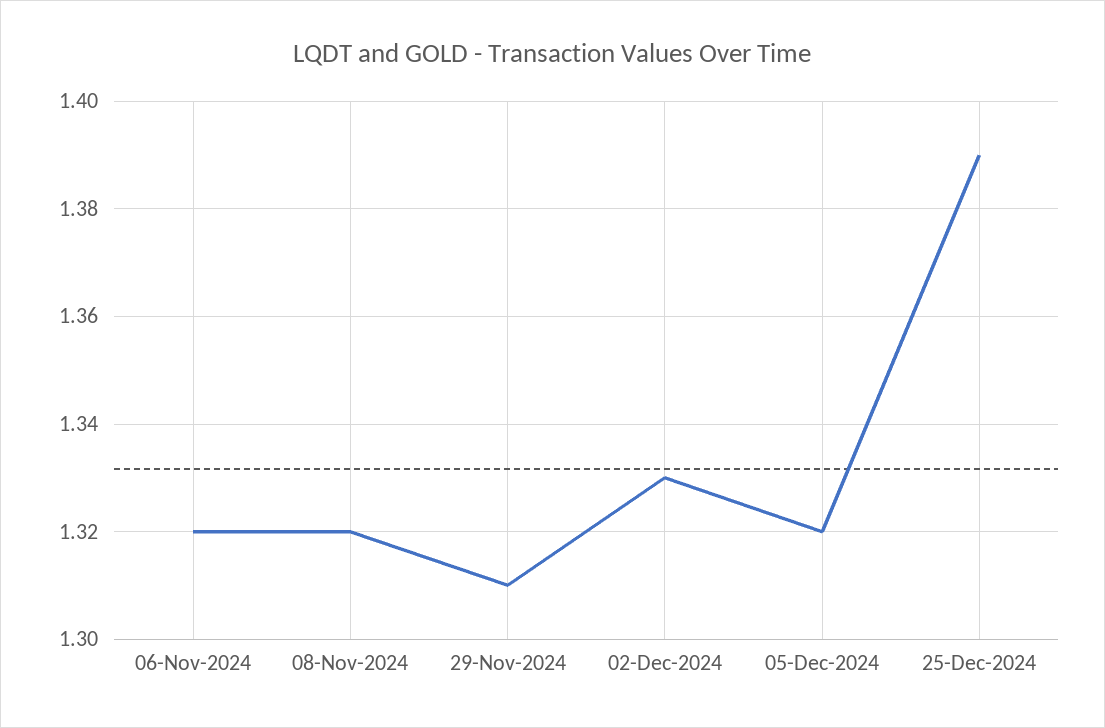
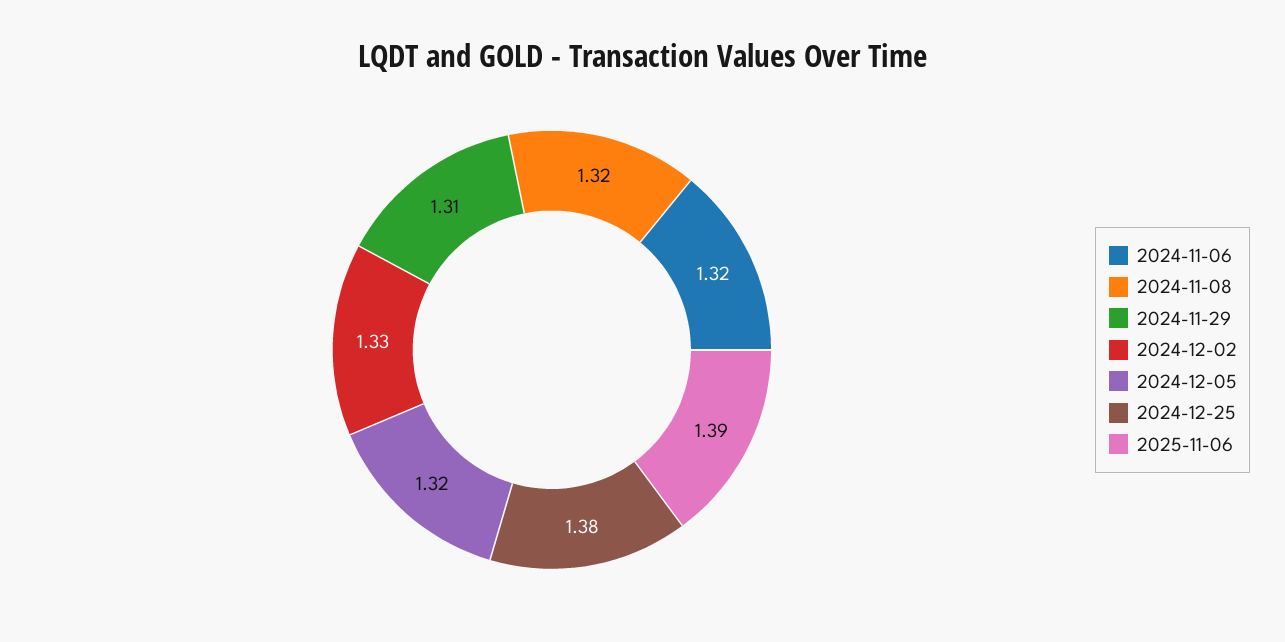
25-Dec-2024: 1.39 -> 1.38
2025-11-06: none -> 1.39

